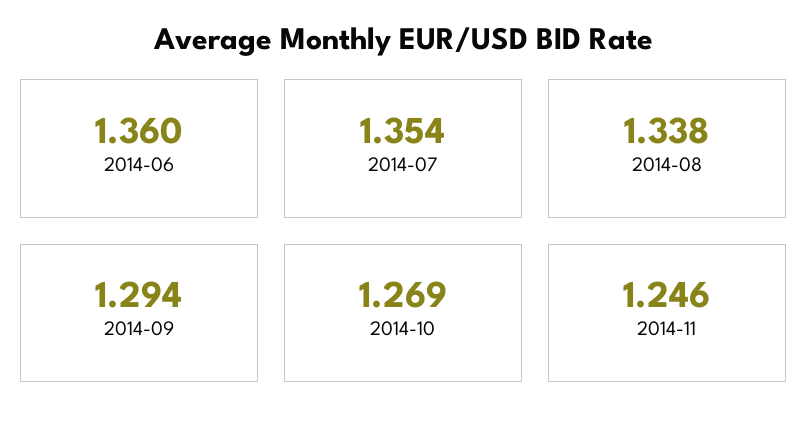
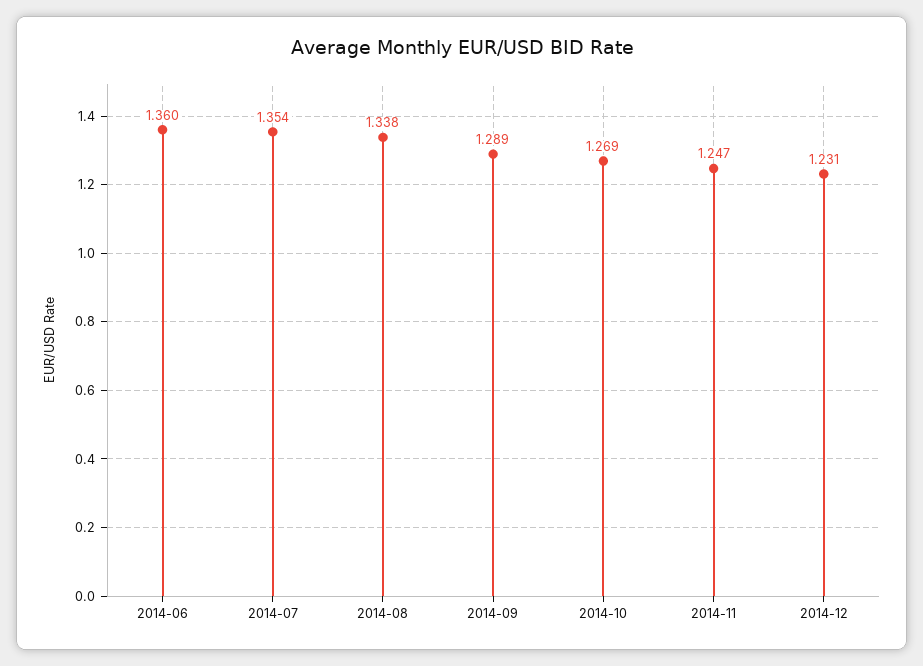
2014-09: 1.294 -> 1.289
2014-11: 1.246 -> 1.247
2014-12: none -> 1.231

